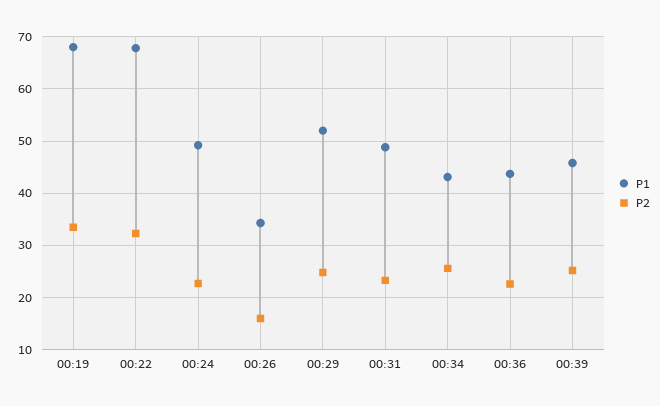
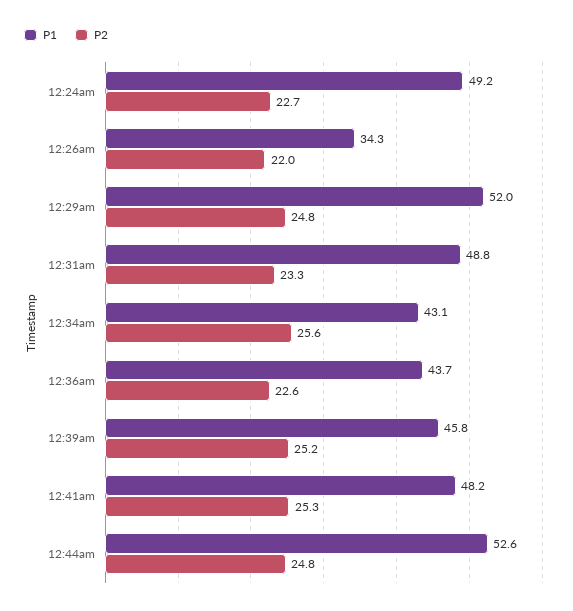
P1, 00:19: 68 -> none
P2, 00:19: 34 -> none
P1, 00:22: 68 -> none
P2, 00:22: 32 -> none
P2, 00:26: 16 -> 22
P1, 12:41am: none -> 48.2
P2, 12:41am: none -> 25.3
P1, 12:44am: none -> 52.6
P2, 12:44am: none -> 24.8

